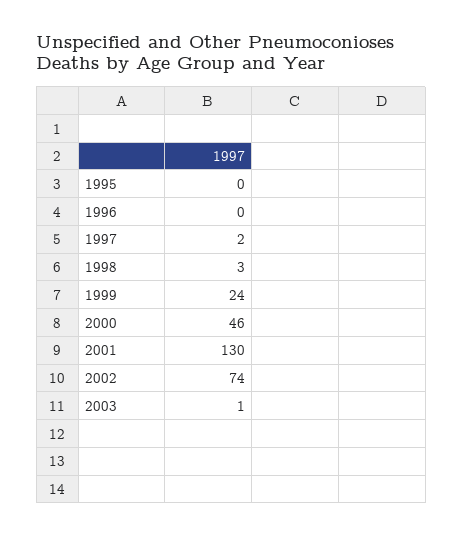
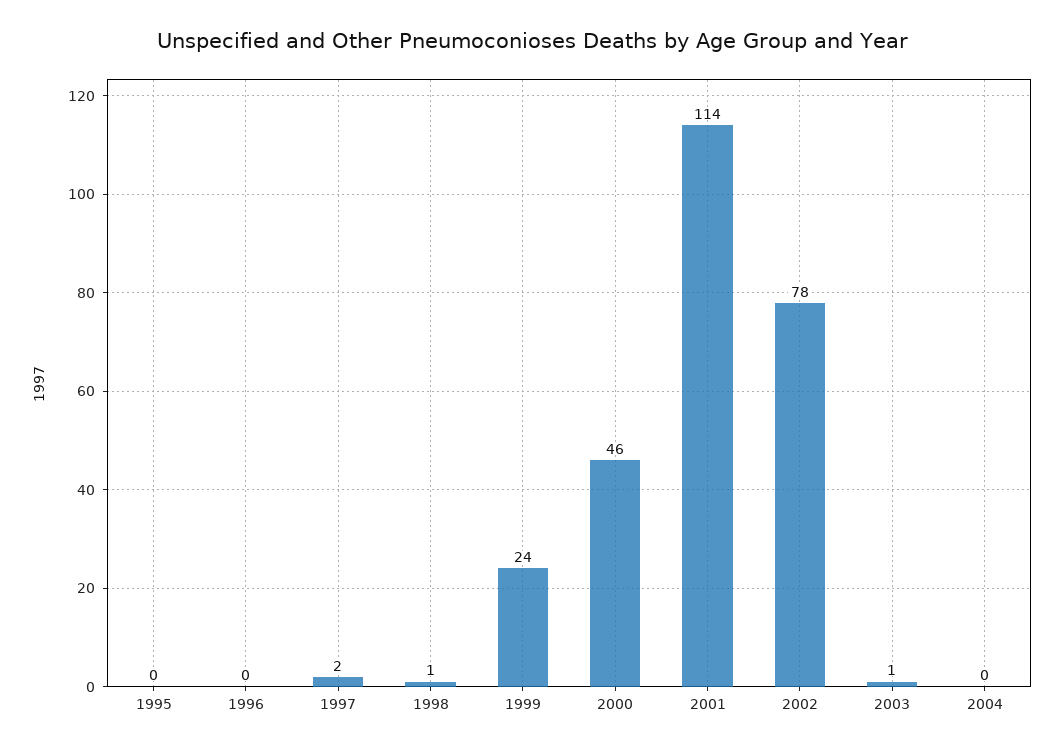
1998: 3 -> 1
2001: 130 -> 114
2002: 74 -> 78
2004: none -> 0

